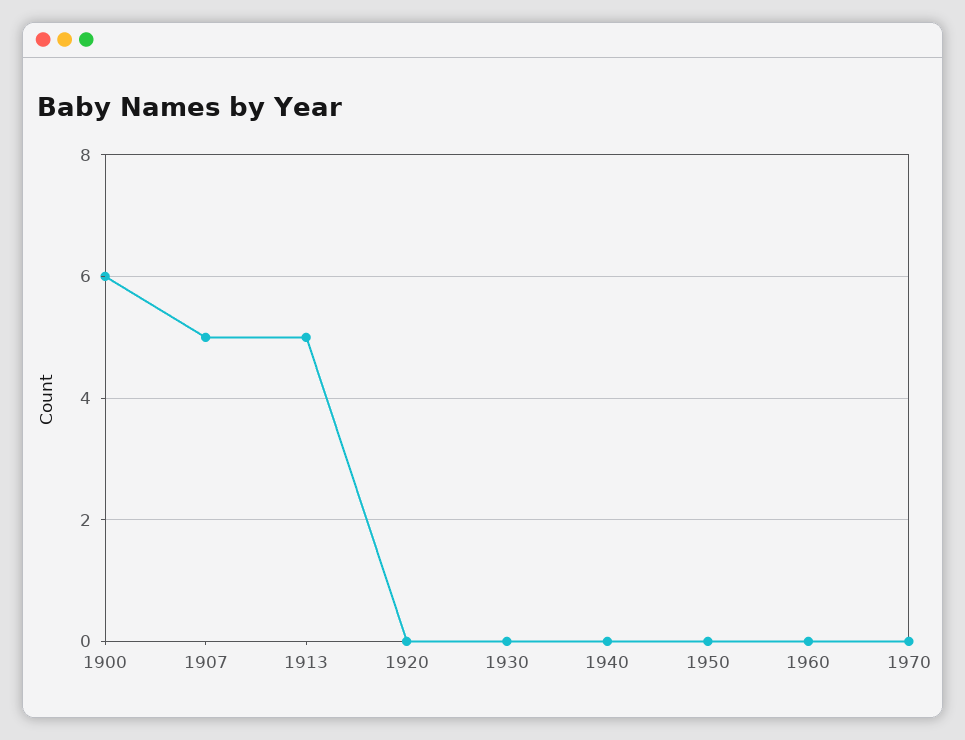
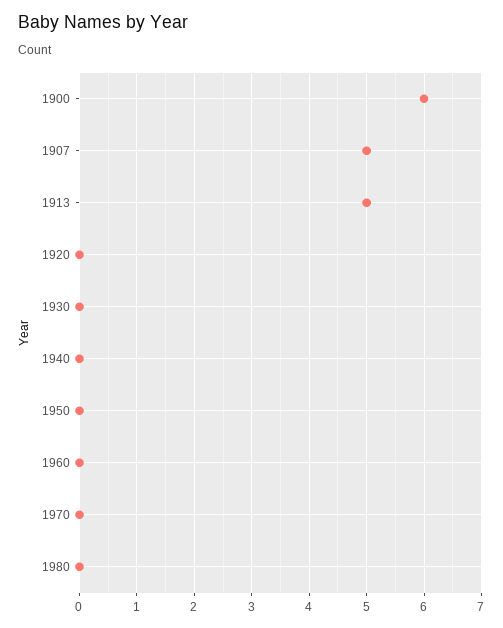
1980: none -> 0

